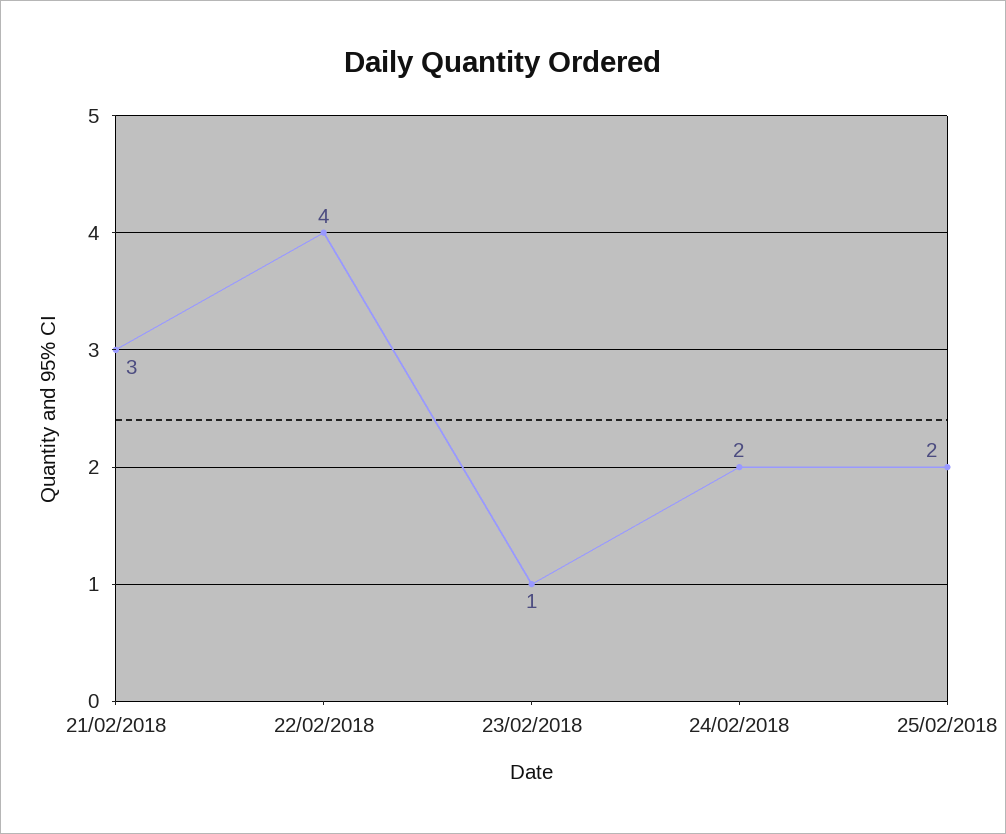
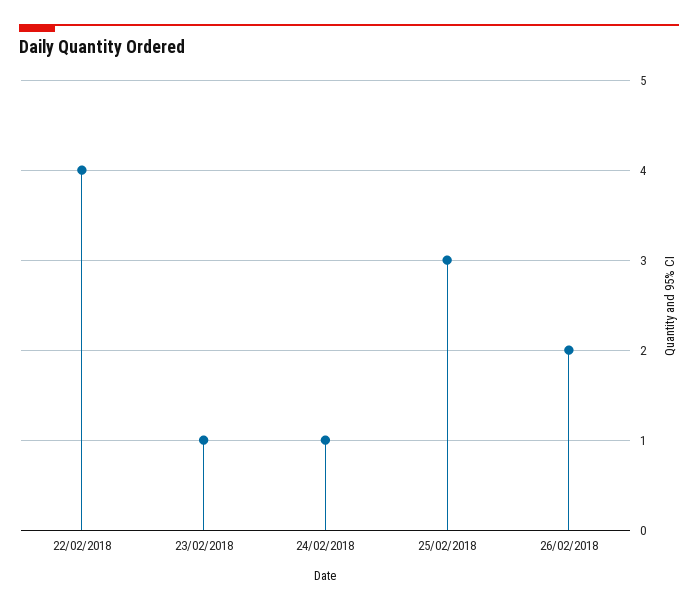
21/02/2018: 3 -> none
24/02/2018: 2 -> 1
25/02/2018: 2 -> 3
26/02/2018: none -> 2

